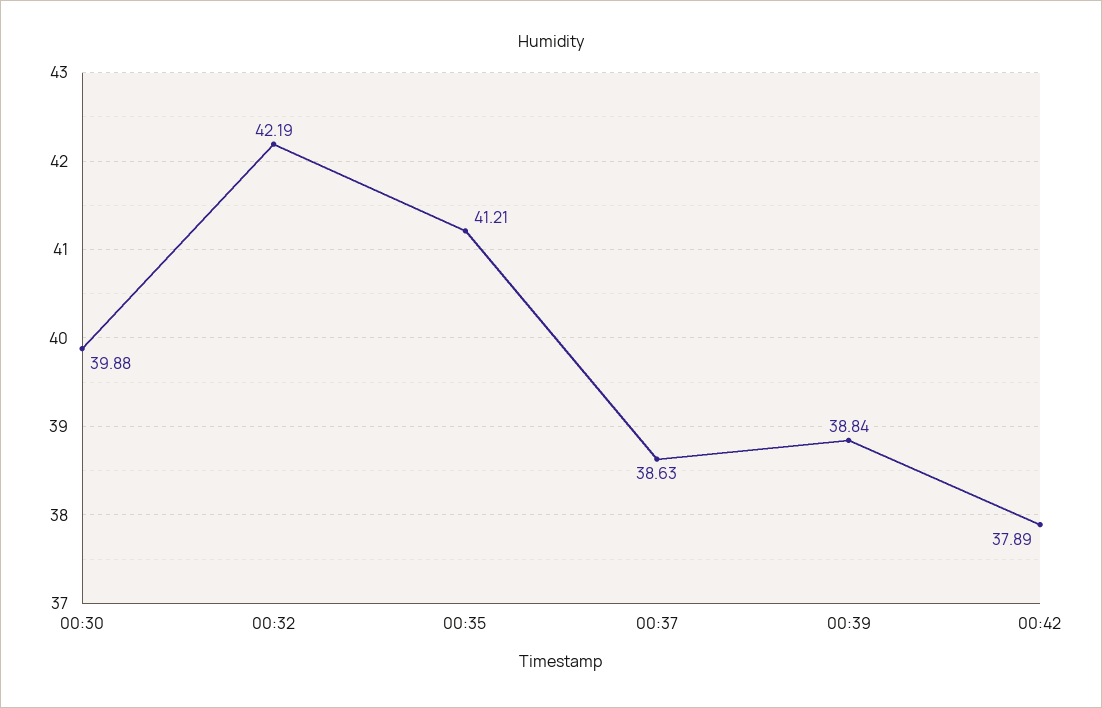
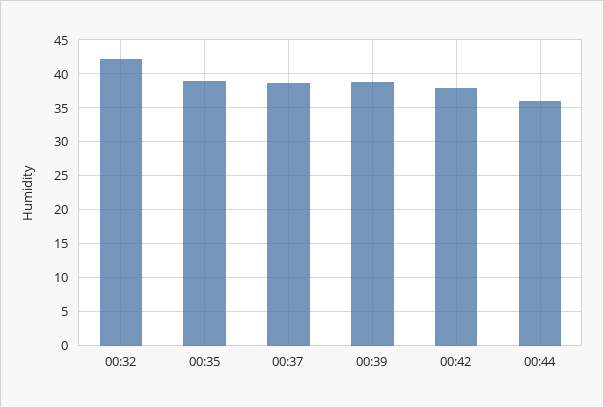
00:30: 39.88 -> none
00:35: 41.21 -> 39
00:44: none -> 36

